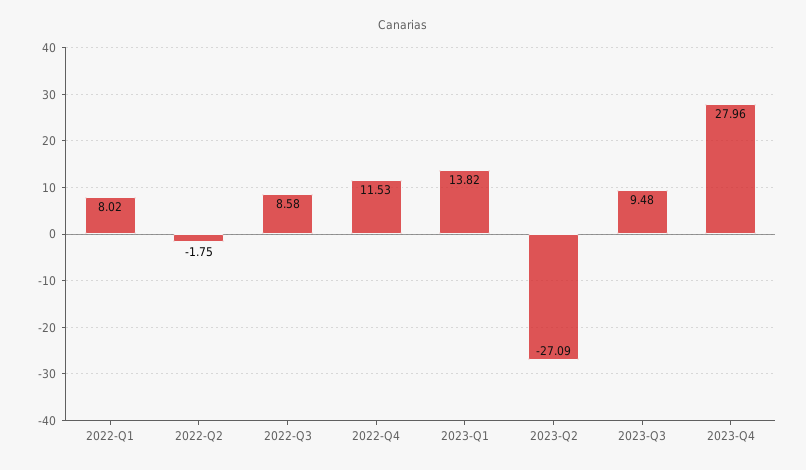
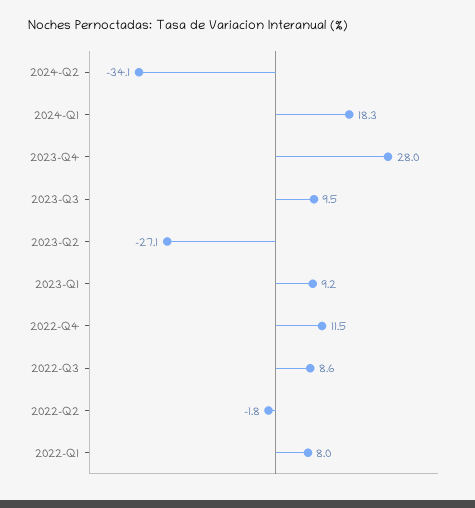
2023-Q1: 13.82 -> 9.2
2024-Q2: none -> -34.1
2024-Q1: none -> 18.3

